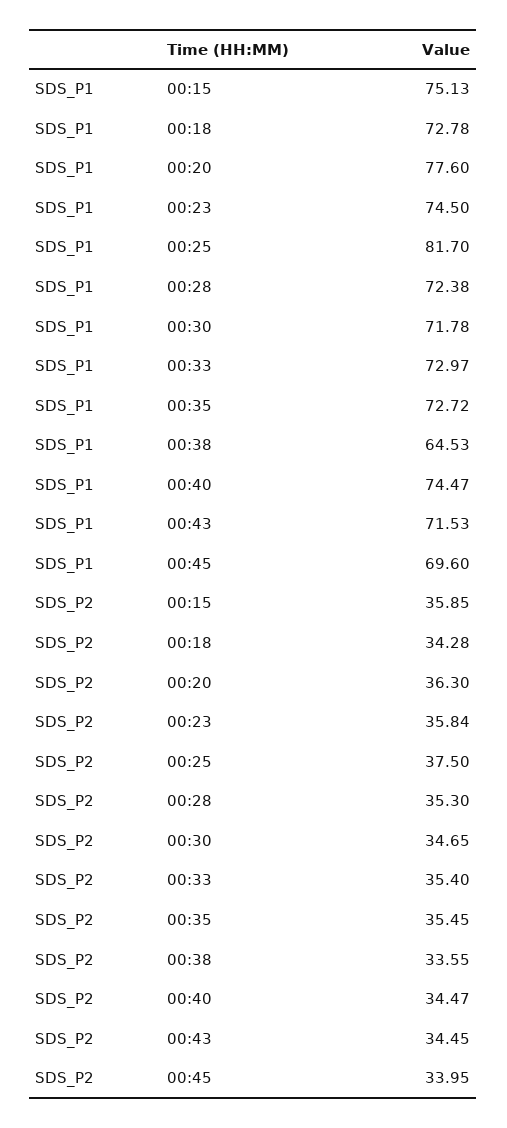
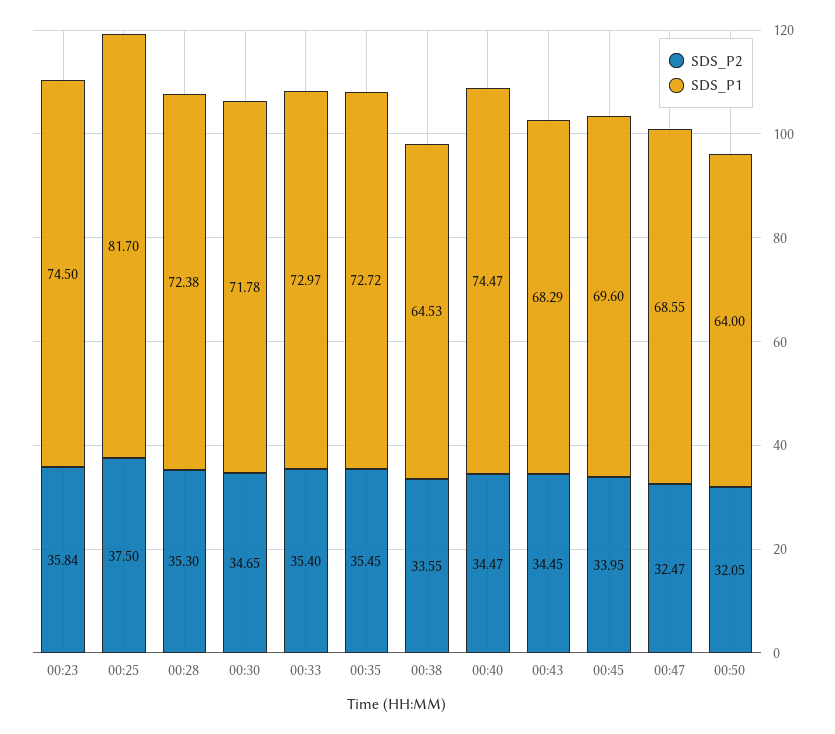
SDS_P1, 00:15: 75.13 -> none
SDS_P1, 00:18: 72.78 -> none
SDS_P1, 00:20: 77.6 -> none
SDS_P1, 00:43: 71.53 -> 68.29
SDS_P2, 00:15: 35.85 -> none
SDS_P2, 00:18: 34.28 -> none
SDS_P2, 00:20: 36.3 -> none
SDS_P2, 00:47: none -> 32.47
SDS_P1, 00:47: none -> 68.55
SDS_P2, 00:50: none -> 32.05
SDS_P1, 00:50: none -> 64

